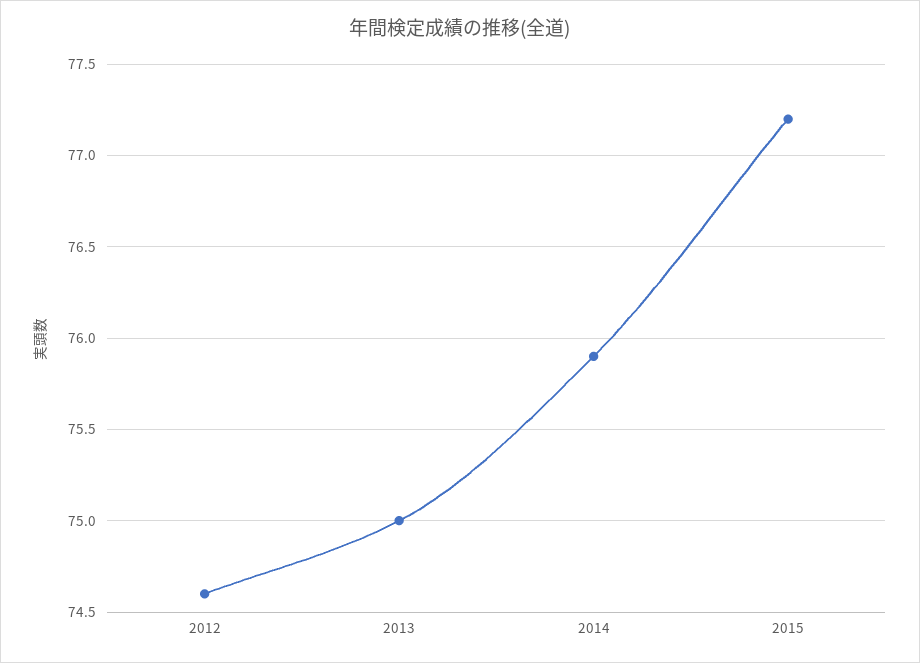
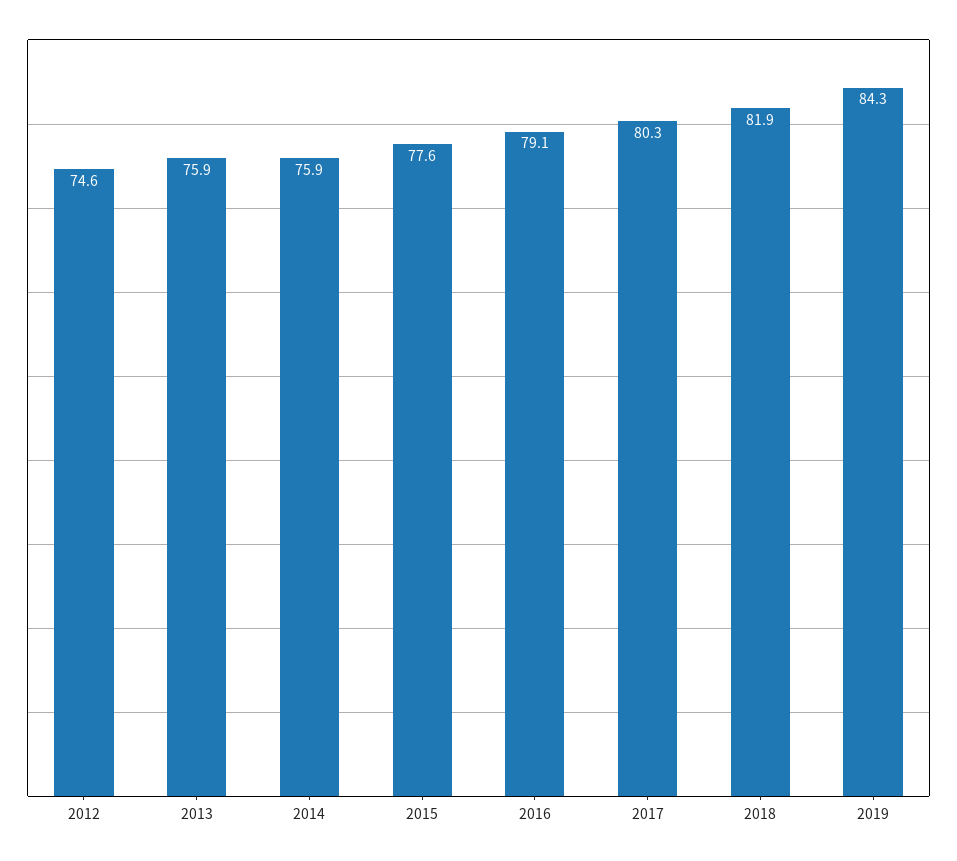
2013: 75 -> 75.9
2015: 77.2 -> 77.6
2016: none -> 79.1
2017: none -> 80.3
2018: none -> 81.9
2019: none -> 84.3

